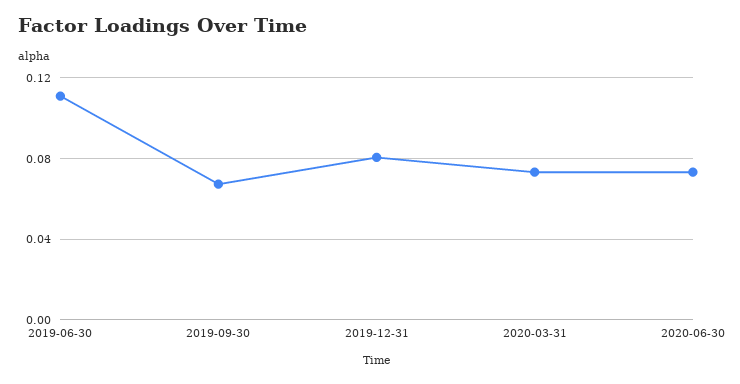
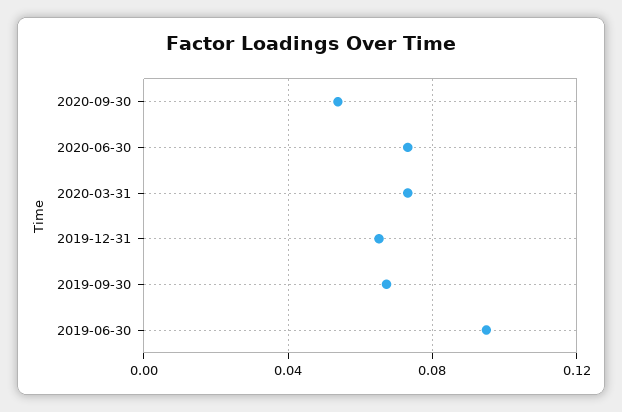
2019-06-30: 0.11 -> 0.095
2019-12-31: 0.08 -> 0.065
2020-09-30: none -> 0.055

